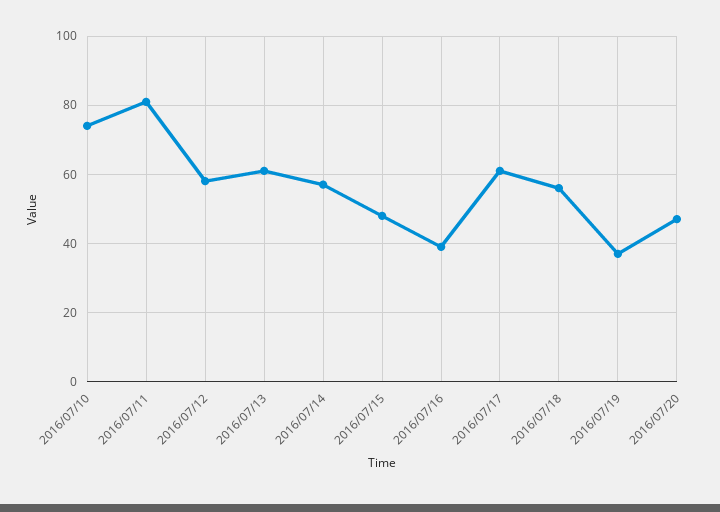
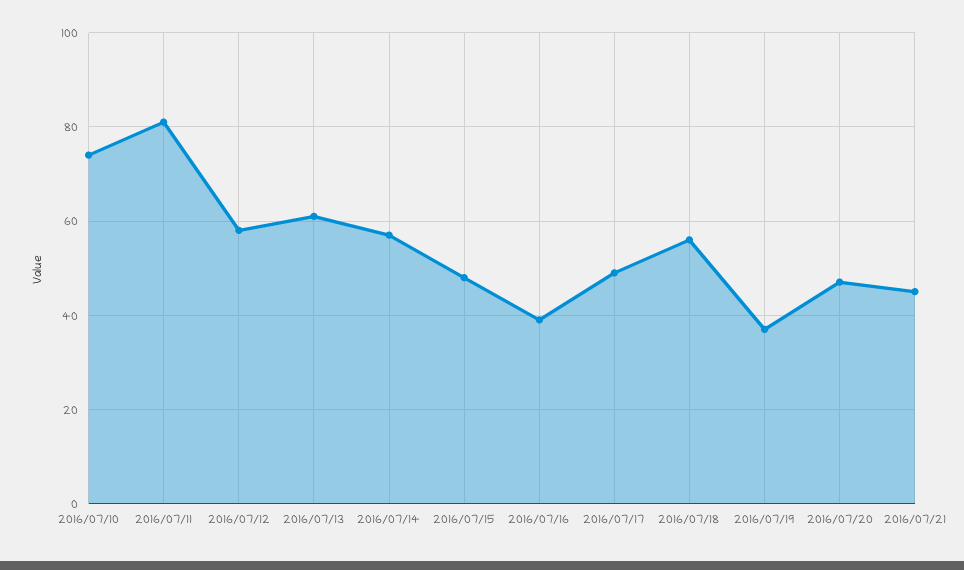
2016/07/17: 60 -> 50
2016/07/21: none -> 45

